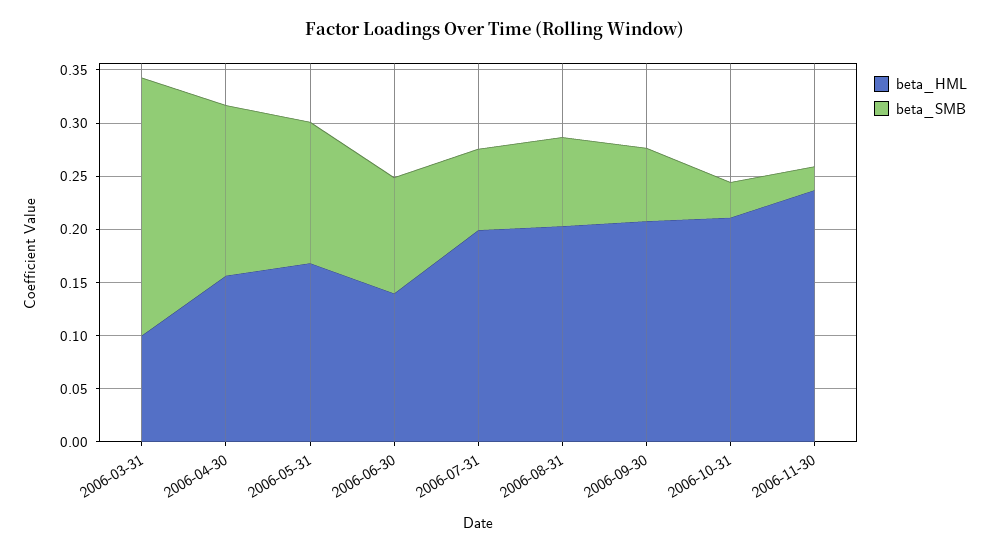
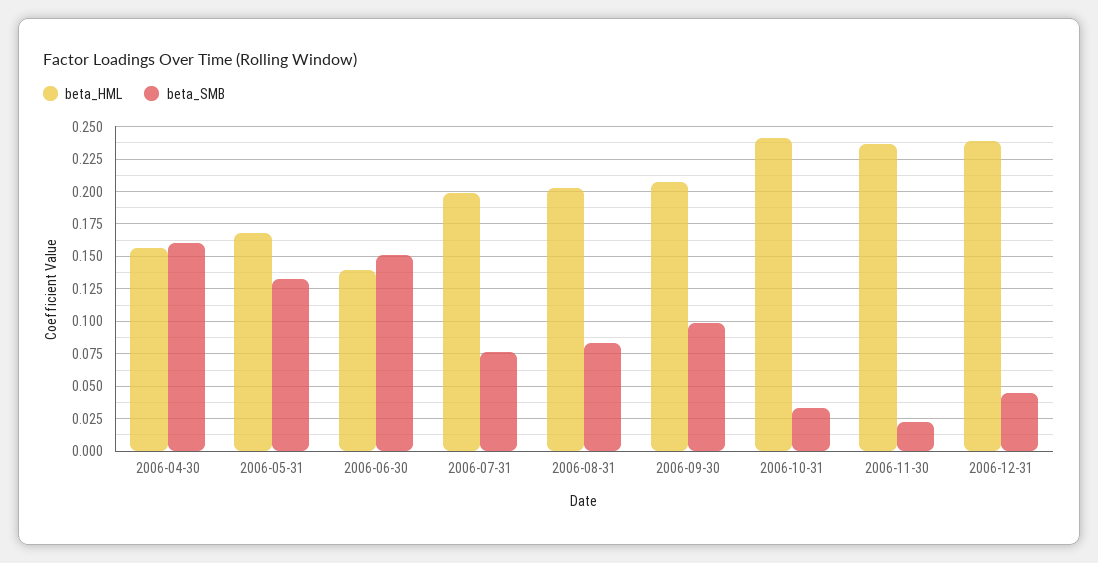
beta_HML, 2006-03-31: 0.1 -> none
beta_SMB, 2006-03-31: 0.24 -> none
beta_SMB, 2006-06-30: 0.11 -> 0.15
beta_SMB, 2006-09-30: 0.07 -> 0.1
beta_HML, 2006-10-31: 0.21 -> 0.24
beta_HML, 2006-12-31: none -> 0.24
beta_SMB, 2006-12-31: none -> 0.045

